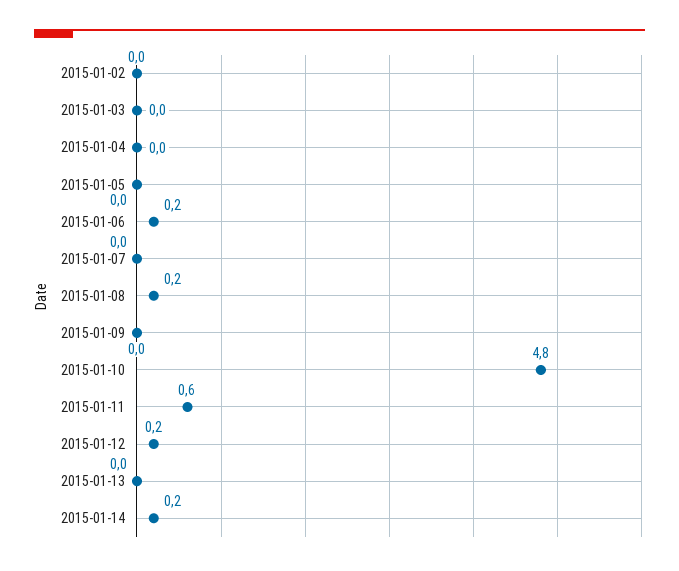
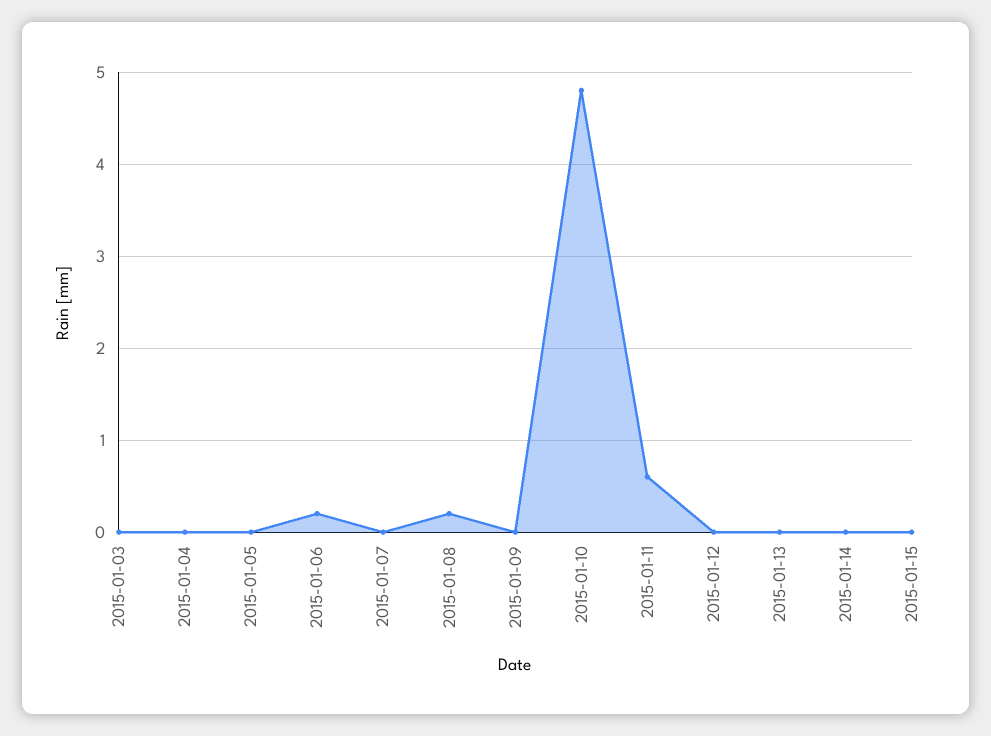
2015-01-02: 0 -> none
2015-01-12: 0.2 -> 0
2015-01-14: 0.2 -> 0
2015-01-15: none -> 0

